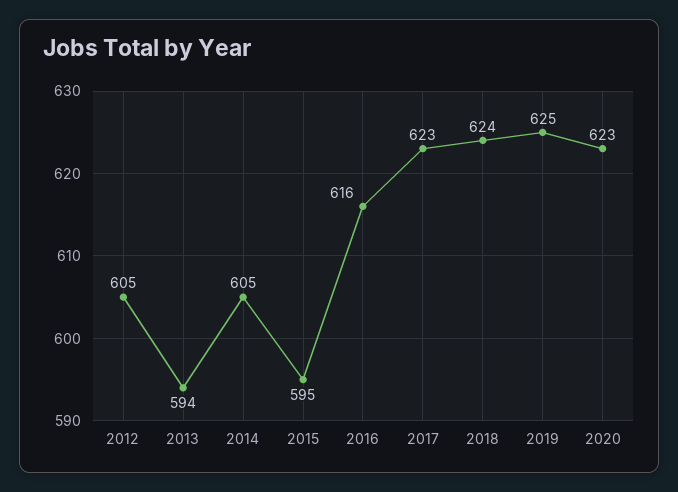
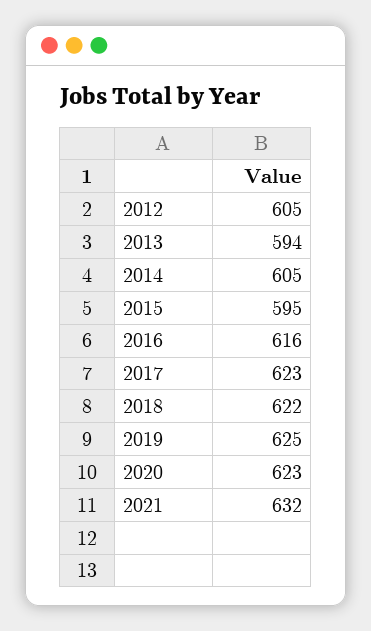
2018: 624 -> 622
2021: none -> 632

